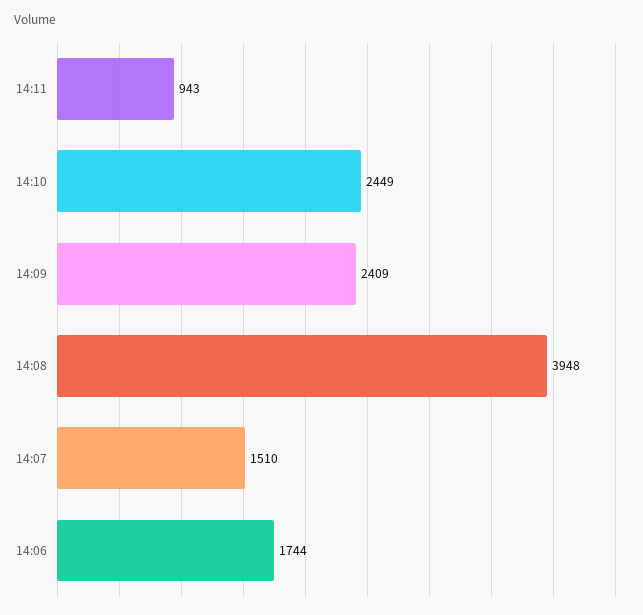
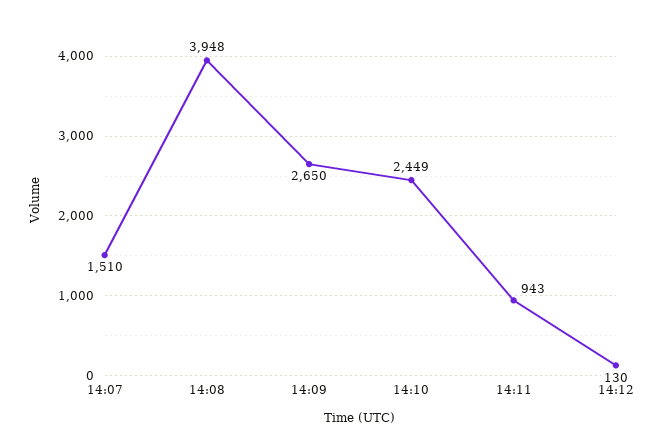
14:09: 2409 -> 2650
14:06: 1744 -> none
14:12: none -> 130

